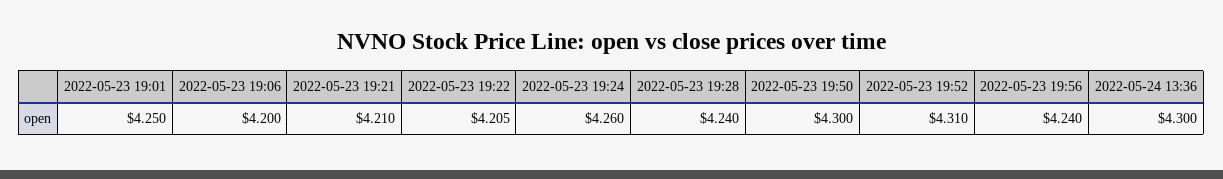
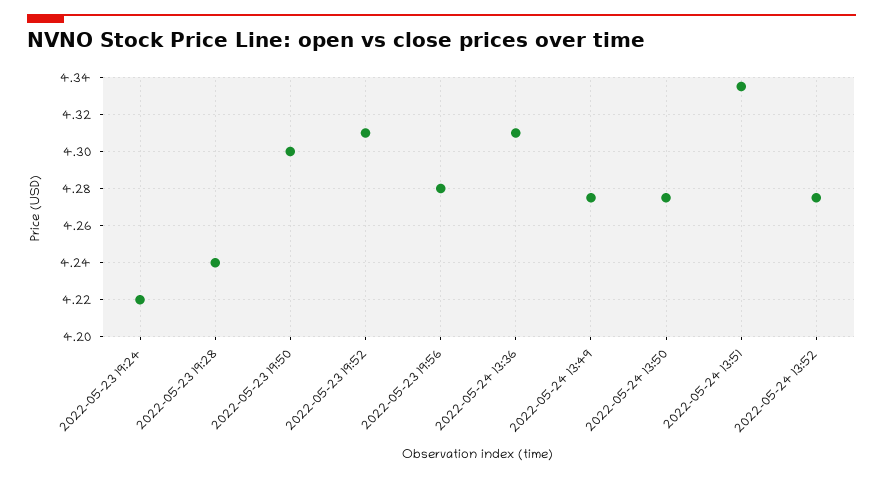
2022-05-23 19:01: 4.25 -> none
2022-05-23 19:06: 4.2 -> none
2022-05-23 19:21: 4.21 -> none
2022-05-23 19:22: 4.205 -> none
2022-05-23 19:24: 4.26 -> 4.22
2022-05-23 19:56: 4.24 -> 4.28
2022-05-24 13:36: 4.3 -> 4.31
2022-05-24 13:49: none -> 4.275
2022-05-24 13:50: none -> 4.275
2022-05-24 13:51: none -> 4.335
2022-05-24 13:52: none -> 4.275

